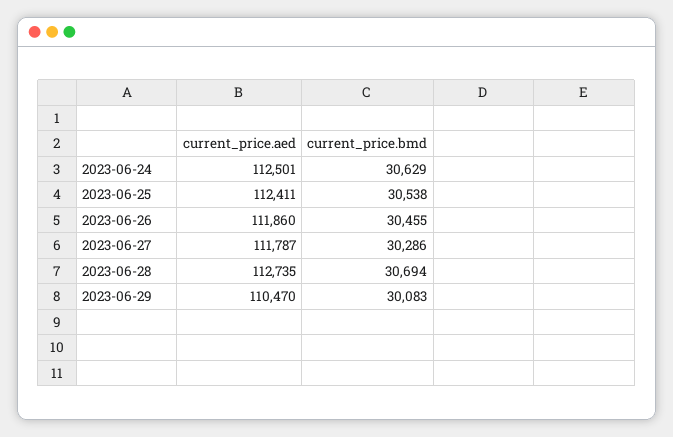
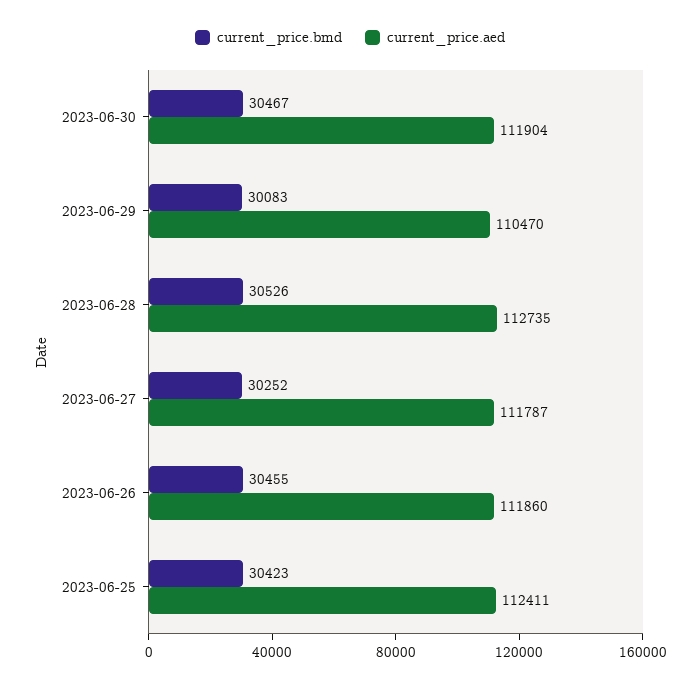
current_price.aed, 2023-06-24: 112501 -> none
current_price.bmd, 2023-06-24: 30629 -> none
current_price.bmd, 2023-06-25: 30538 -> 30423
current_price.bmd, 2023-06-27: 30286 -> 30252
current_price.bmd, 2023-06-28: 30694 -> 30526
current_price.bmd, 2023-06-30: none -> 30467
current_price.aed, 2023-06-30: none -> 111904

